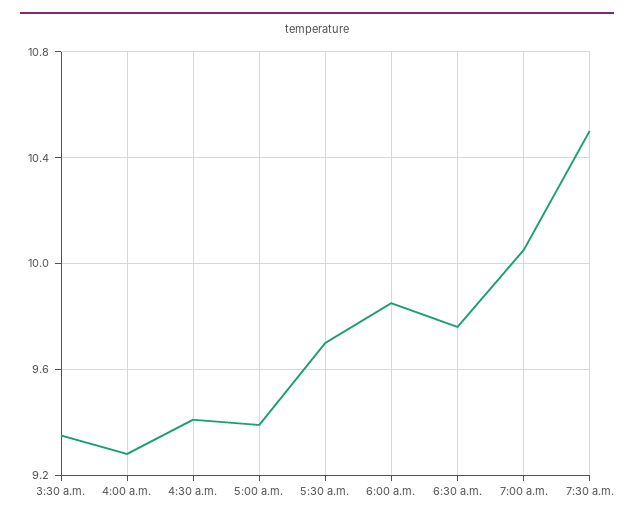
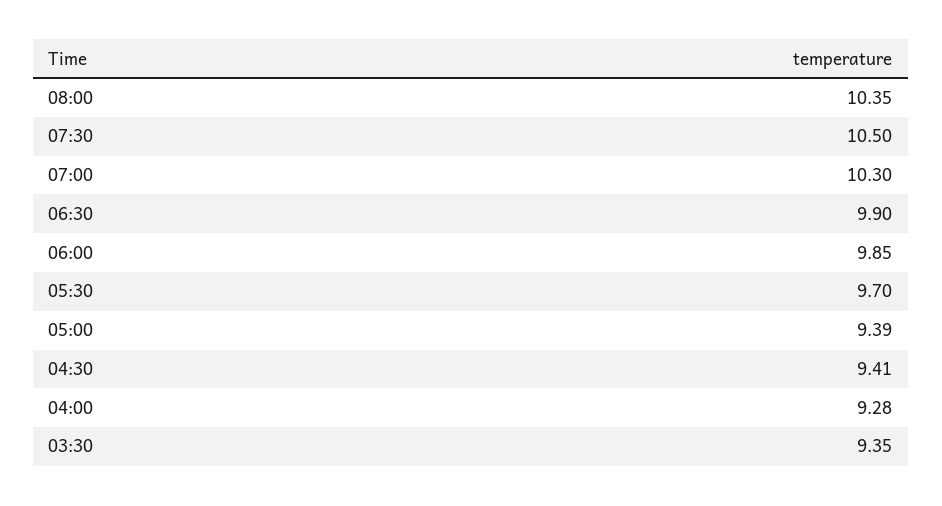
6:30 a.m.: 9.75 -> 9.9
7:00 a.m.: 10.05 -> 10.3
08:00: none -> 10.35

